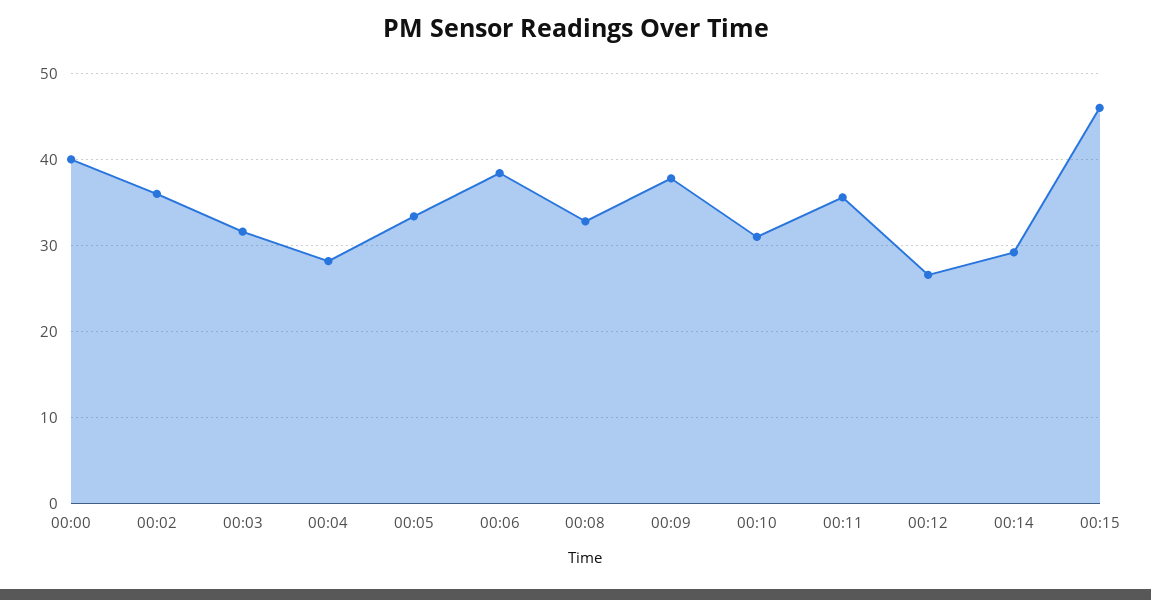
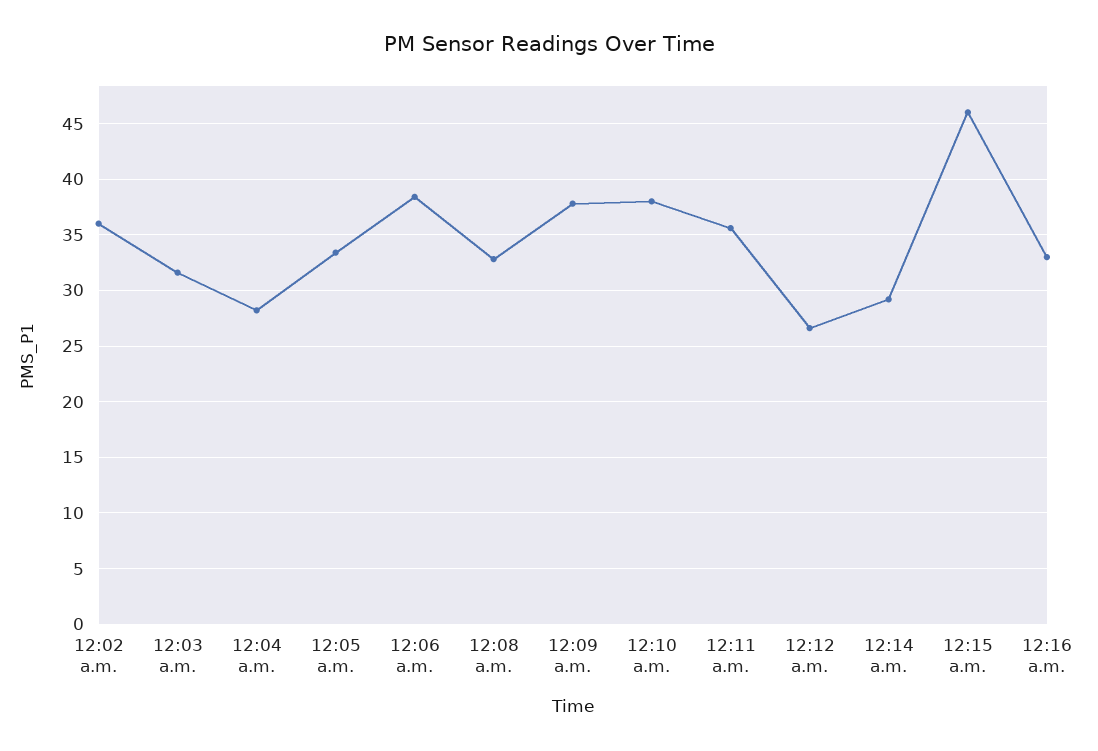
00:00: 40 -> none
00:10: 31 -> 38
12:16 a.m.: none -> 33

